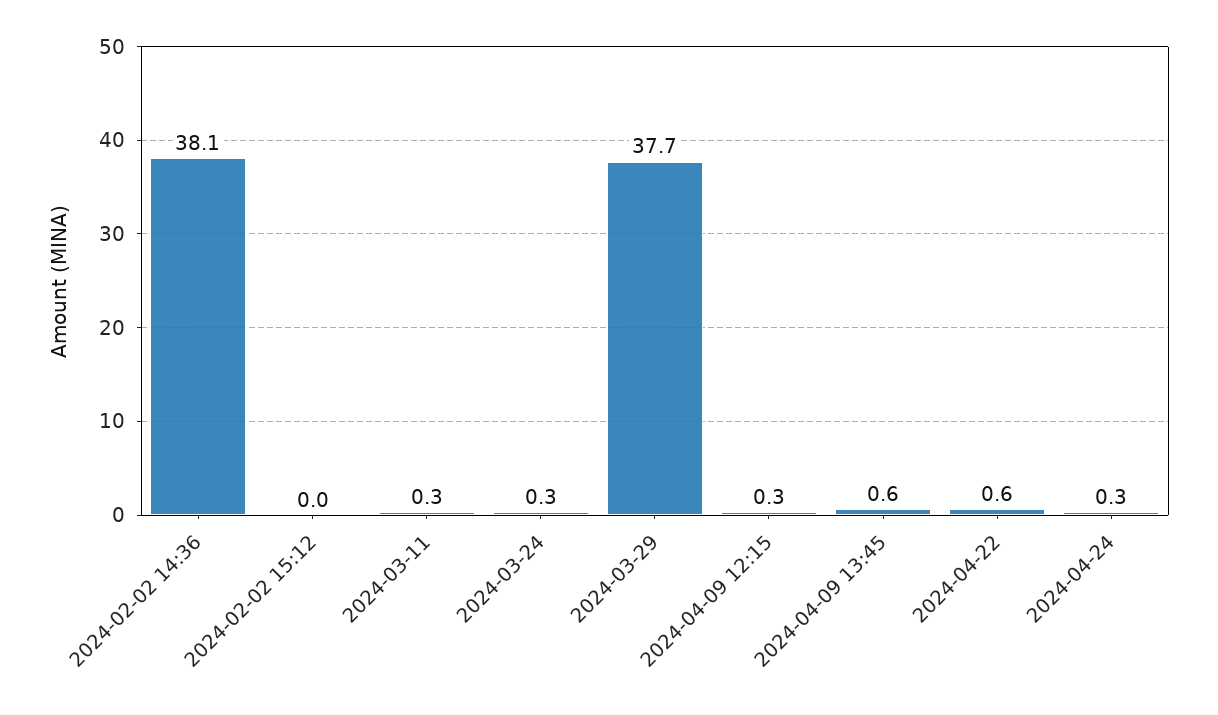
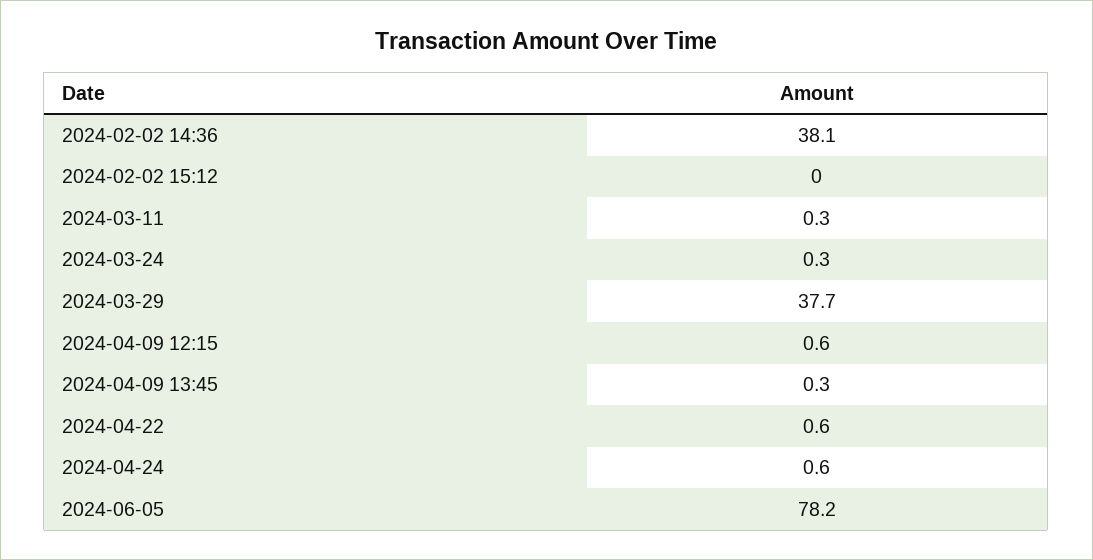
2024-04-09 12:15: 0.3 -> 0.6
2024-04-09 13:45: 0.6 -> 0.3
2024-04-24: 0.3 -> 0.6
2024-06-05: none -> 78.2

